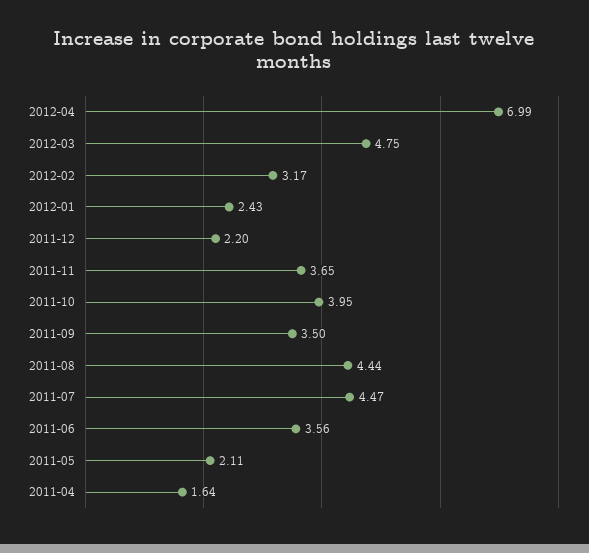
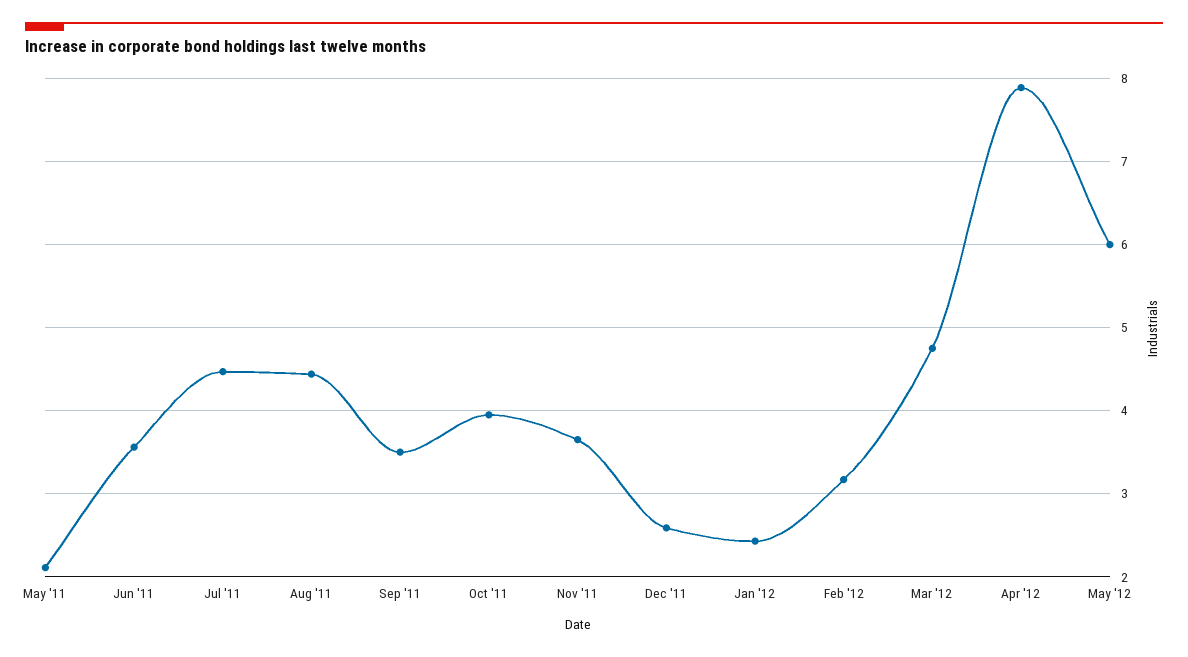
2012-04: 6.99 -> 7.9
2011-12: 2.2 -> 2.6
2011-04: 1.64 -> none
May '12: none -> 6

